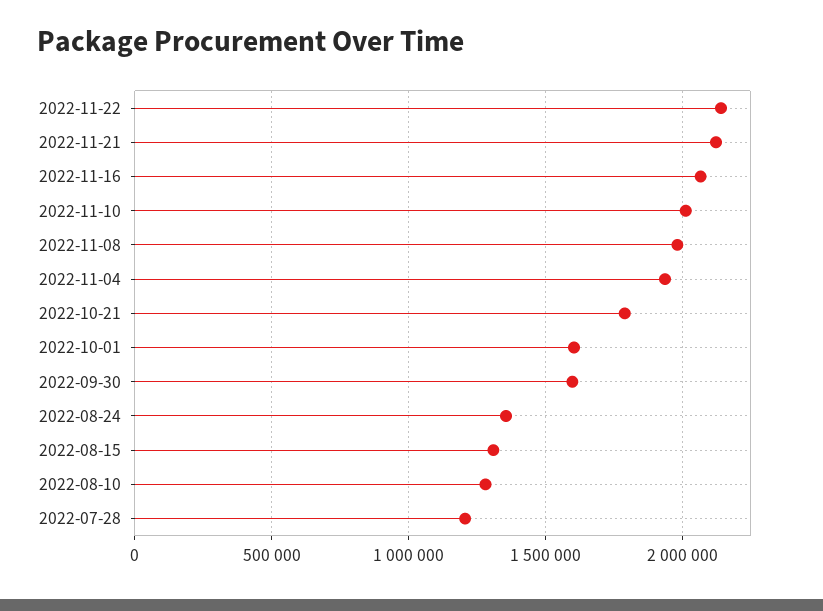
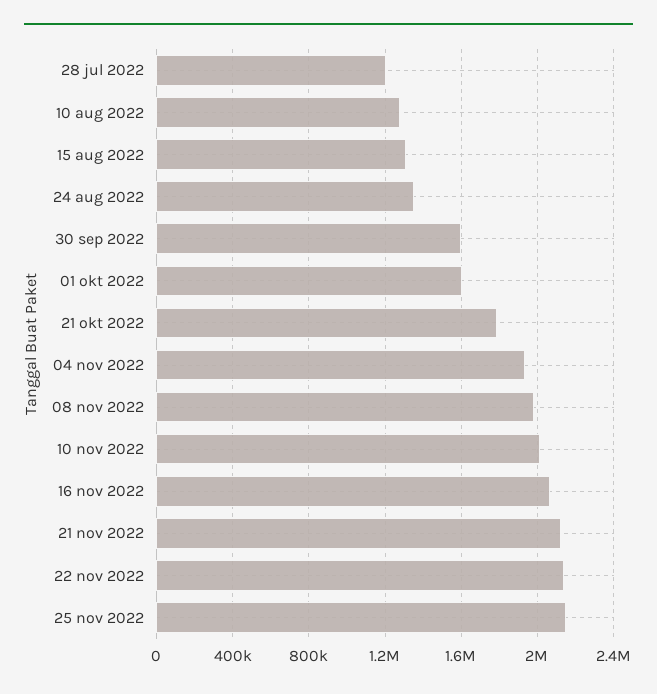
25 nov 2022: none -> 2150000

